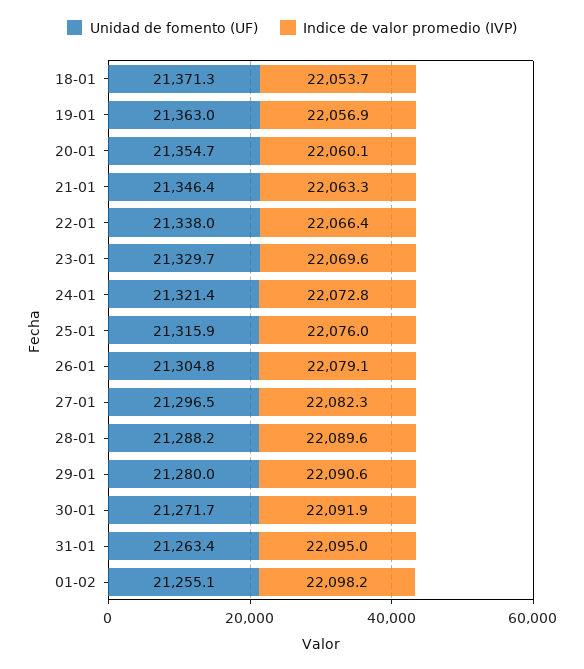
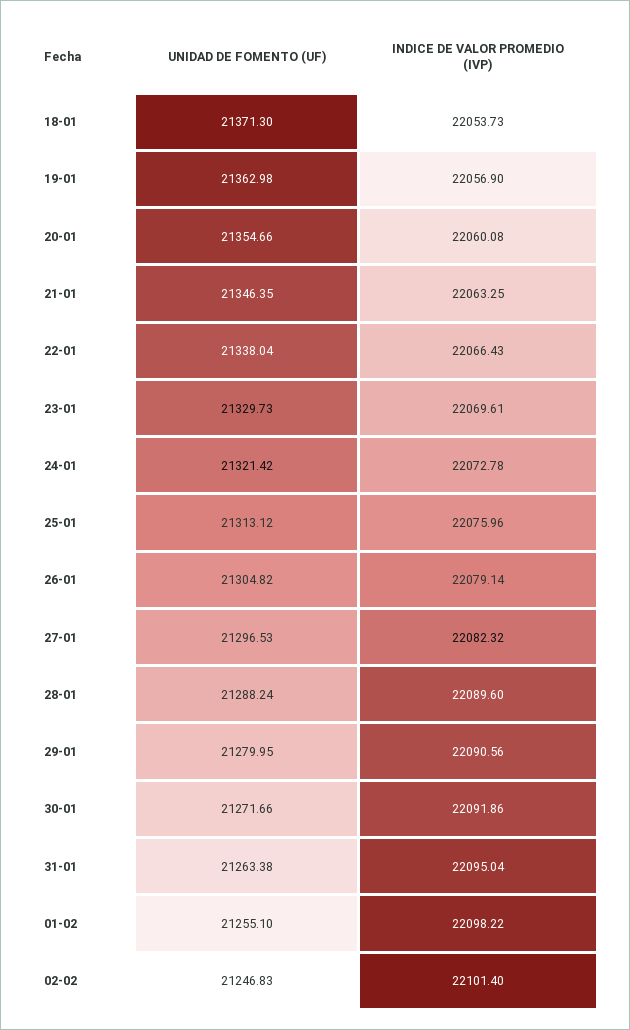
Unidad de fomento (UF), 25-01: 21315.9 -> 21313.12
Unidad de fomento (UF), 02-02: none -> 21246.83
Indice de valor promedio (IVP), 02-02: none -> 22101.4

